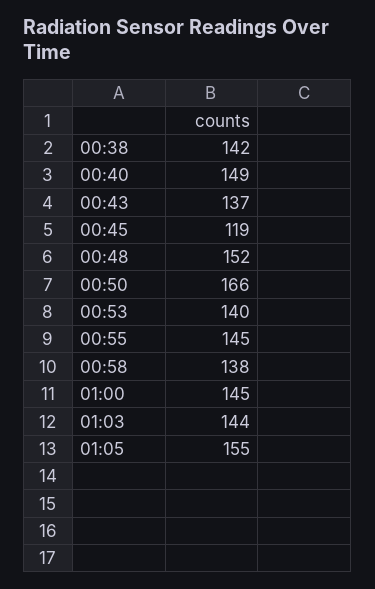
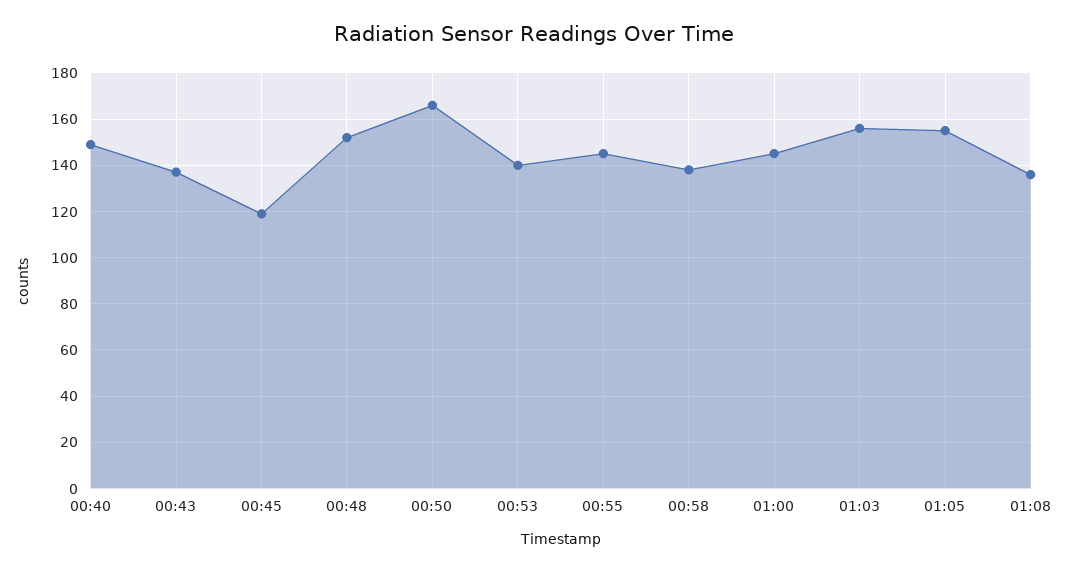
00:38: 142 -> none
01:03: 144 -> 155
01:08: none -> 135

